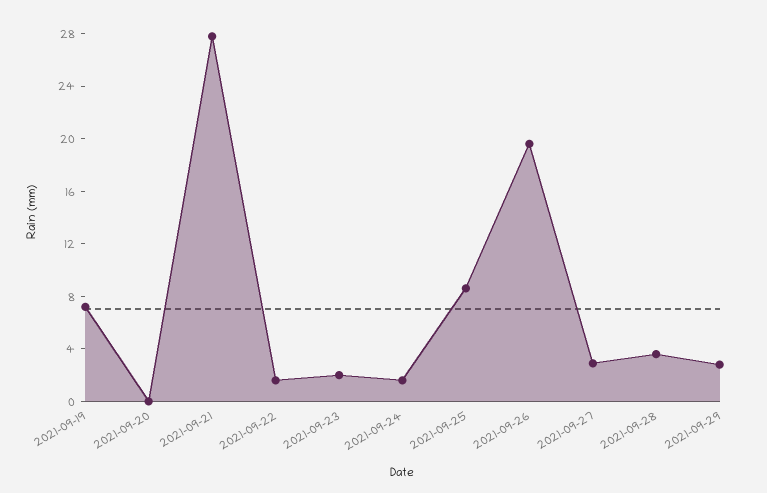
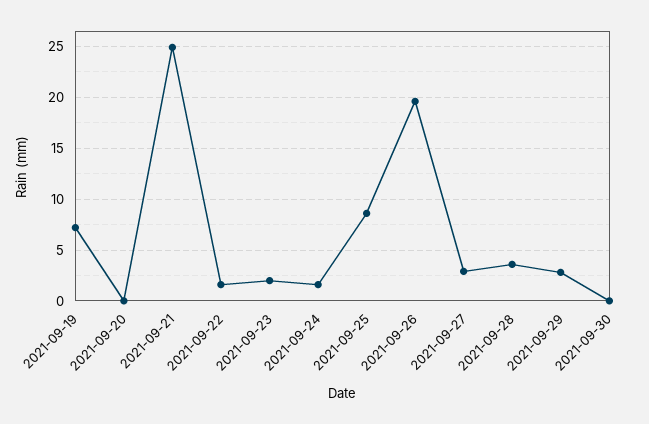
2021-09-21: 28 -> 25
2021-09-30: none -> 0

